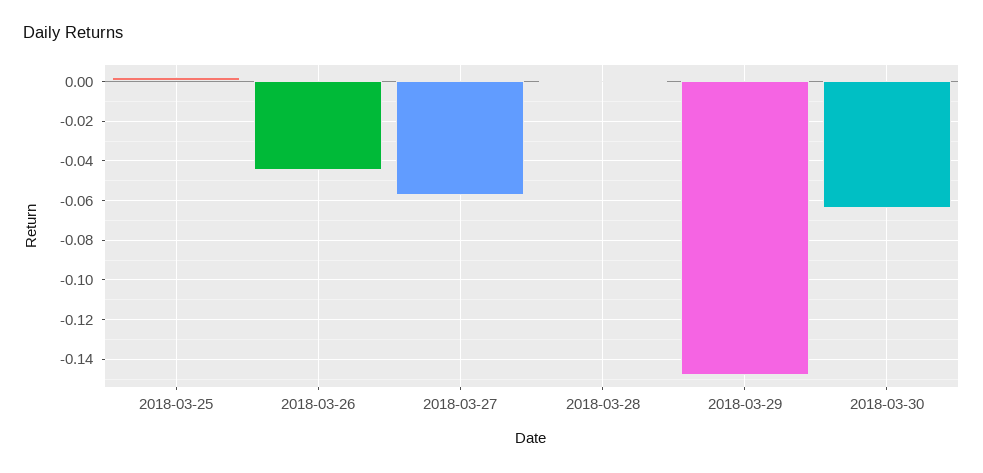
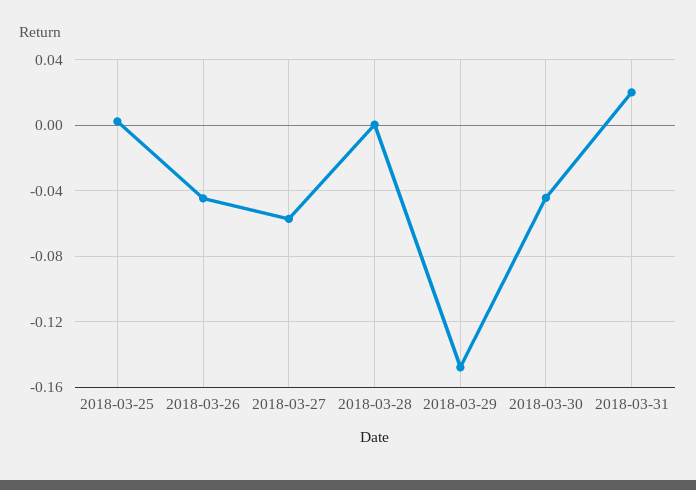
2018-03-30: -0.065 -> -0.045
2018-03-31: none -> 0.02

